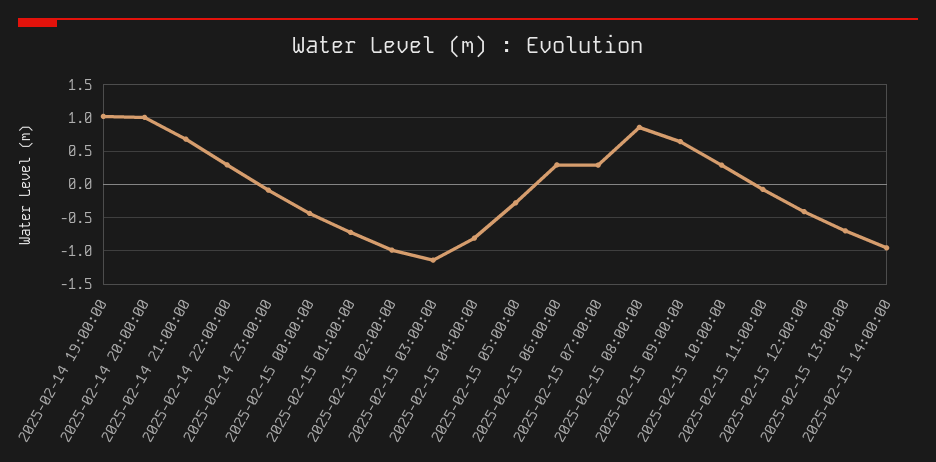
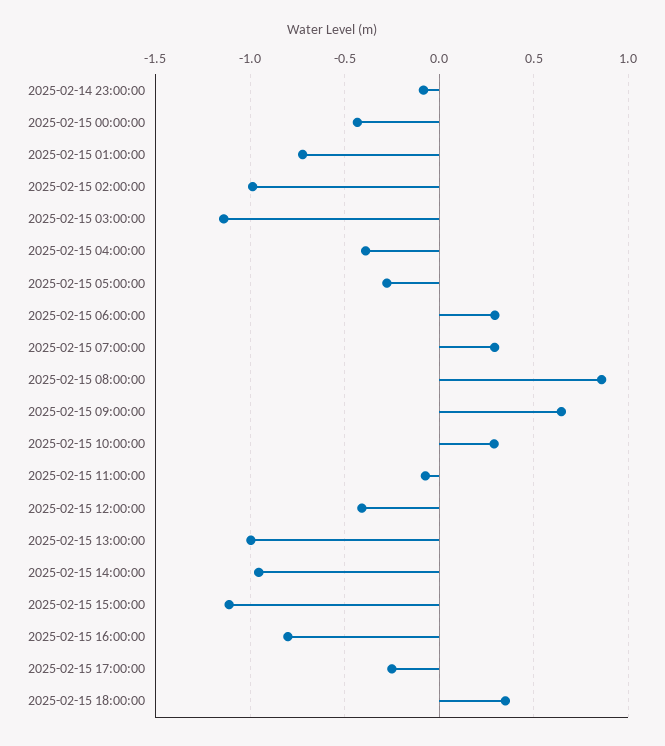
2025-02-14 19:00:00: 1 -> none
2025-02-14 20:00:00: 1 -> none
2025-02-14 21:00:00: 0.7 -> none
2025-02-14 22:00:00: 0.3 -> none
2025-02-15 04:00:00: -0.8 -> -0.4
2025-02-15 13:00:00: -0.7 -> -1
2025-02-15 15:00:00: none -> -1.1
2025-02-15 16:00:00: none -> -0.8
2025-02-15 17:00:00: none -> -0.25
2025-02-15 18:00:00: none -> 0.35

